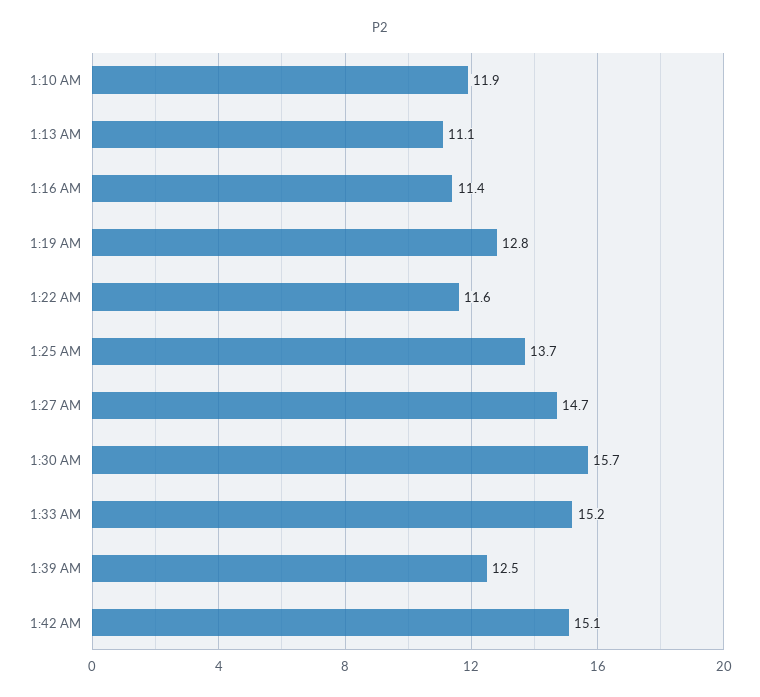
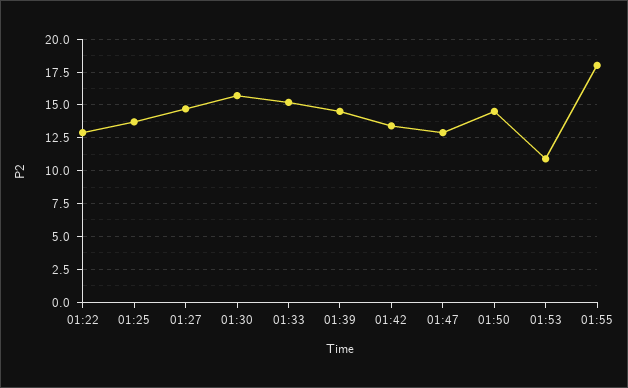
1:10 AM: 11.9 -> none
1:13 AM: 11.1 -> none
1:16 AM: 11.4 -> none
1:19 AM: 12.8 -> none
1:22 AM: 11.6 -> 13
1:39 AM: 12.5 -> 14.5
1:42 AM: 15.1 -> 13.5
01:47: none -> 13
01:50: none -> 14.5
01:53: none -> 11
01:55: none -> 18

